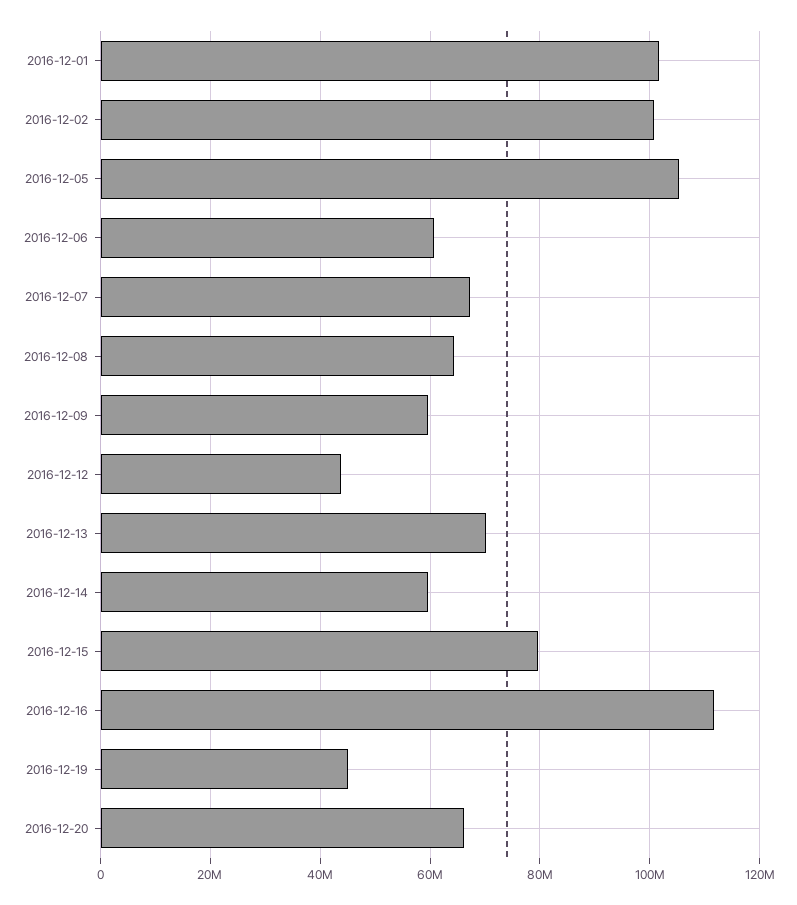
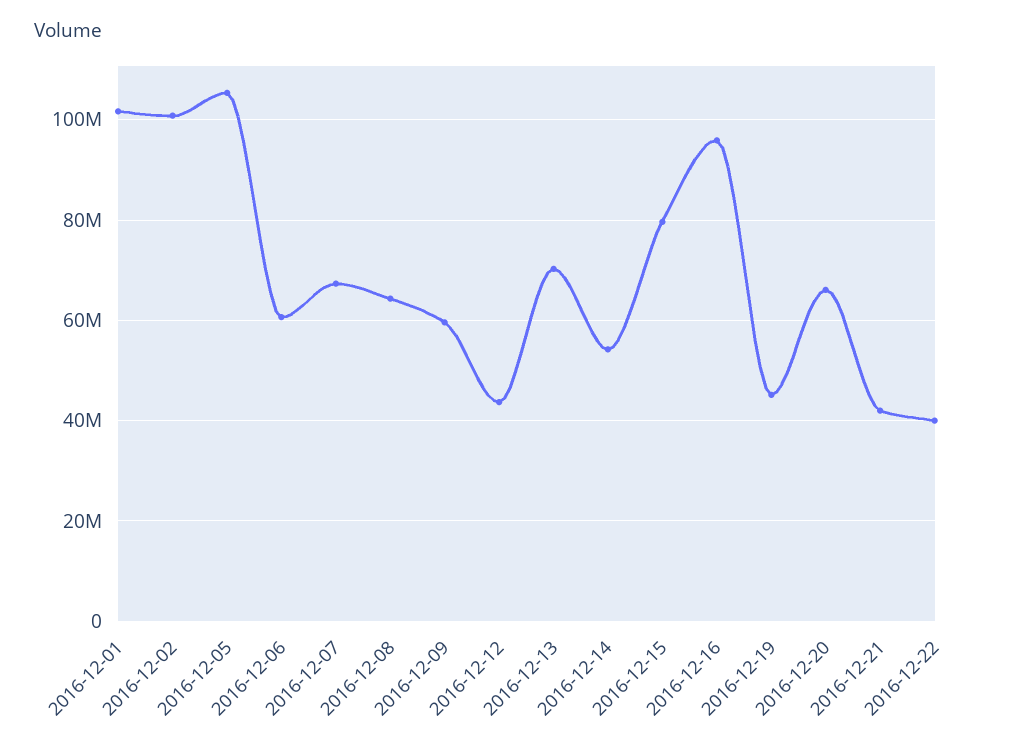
2016-12-14: 60000000 -> 54000000
2016-12-16: 112000000 -> 96000000
2016-12-21: none -> 42000000
2016-12-22: none -> 40000000

